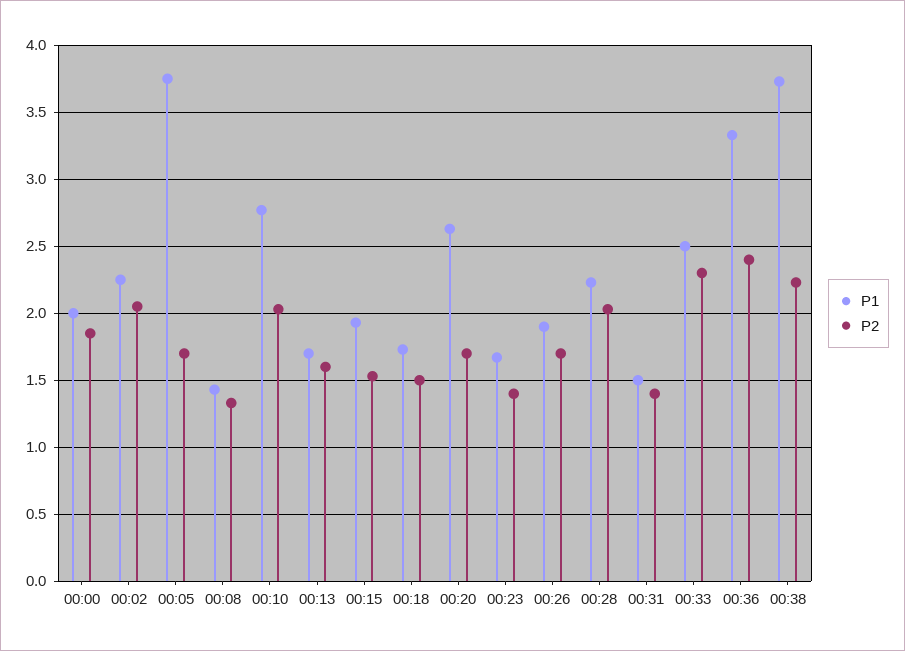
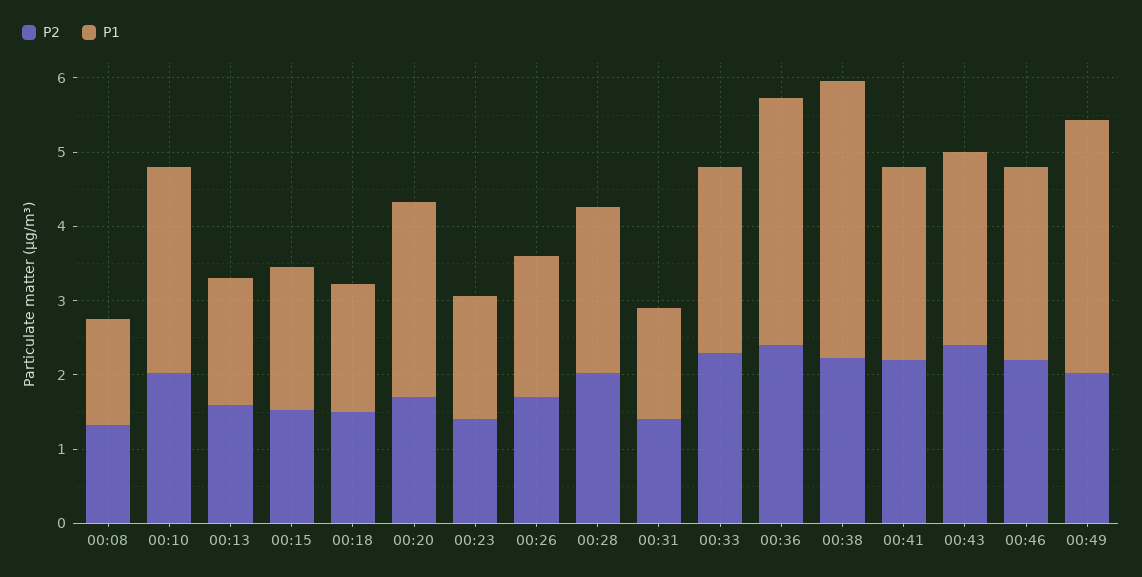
P1, 00:00: 2 -> none
P2, 00:00: 1.85 -> none
P1, 00:02: 2.25 -> none
P2, 00:02: 2.05 -> none
P1, 00:05: 3.75 -> none
P2, 00:05: 1.7 -> none
P2, 00:41: none -> 2.2
P1, 00:41: none -> 2.6
P2, 00:43: none -> 2.4
P1, 00:43: none -> 2.6
P2, 00:46: none -> 2.2
P1, 00:46: none -> 2.6
P2, 00:49: none -> 2
P1, 00:49: none -> 3.4

